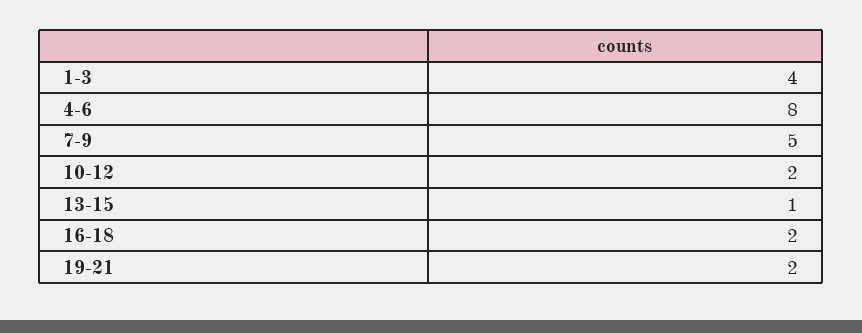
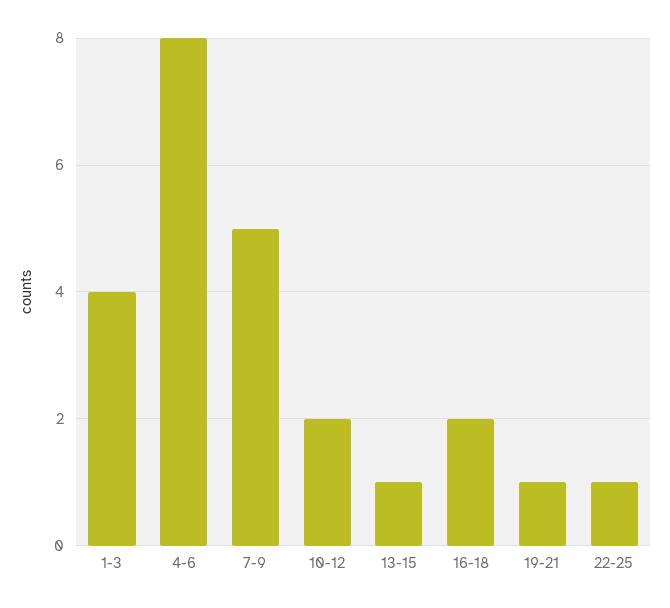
19-21: 2 -> 1
22-25: none -> 1

